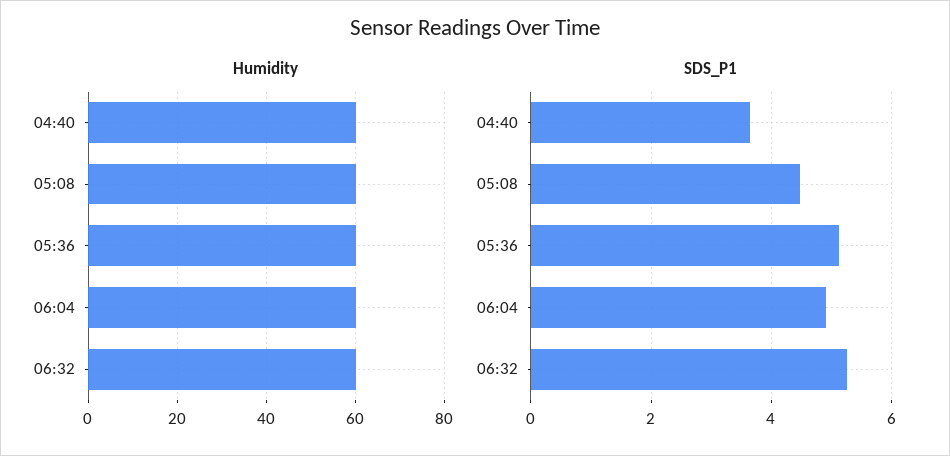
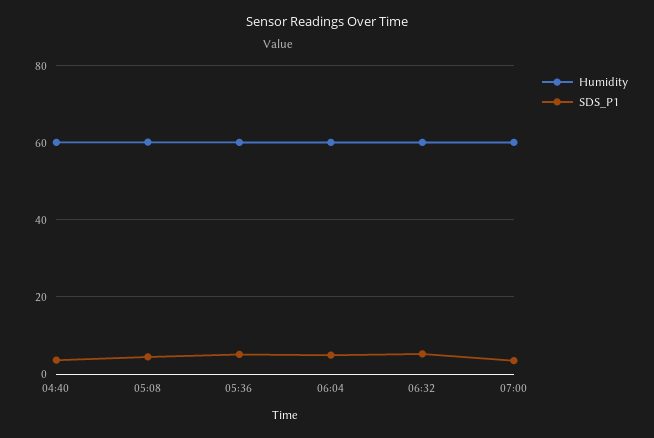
Humidity, 07:00: none -> 60
SDS_P1, 07:00: none -> 4

